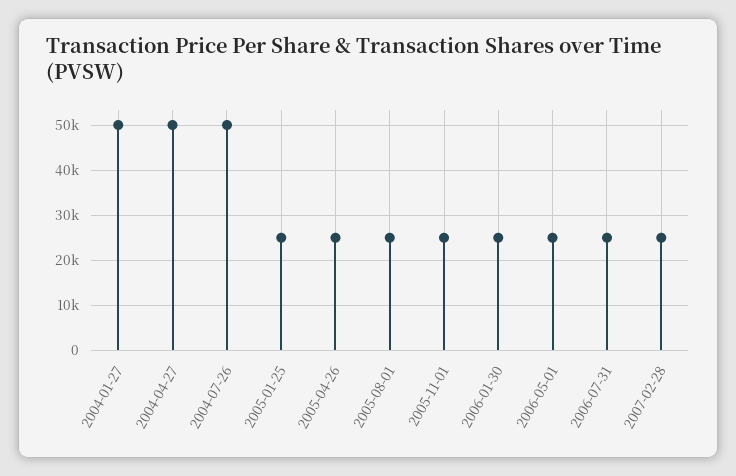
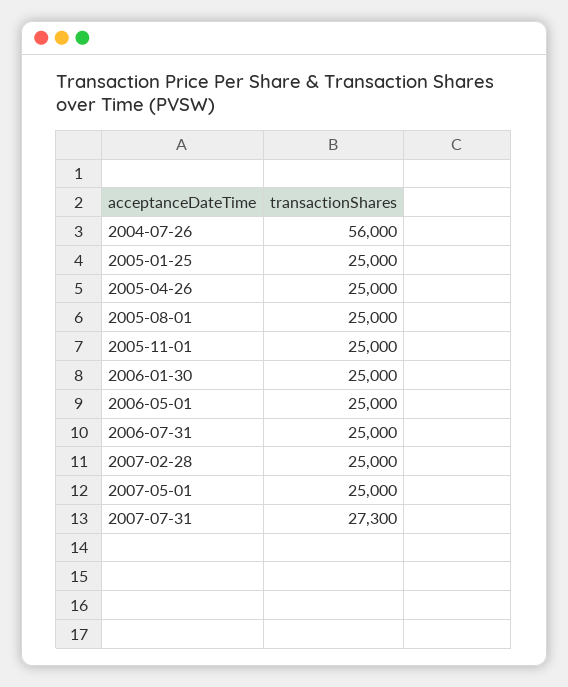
2004-01-27: 50000 -> none
2004-04-27: 50000 -> none
2004-07-26: 50000 -> 56000
2007-05-01: none -> 25000
2007-07-31: none -> 27300

